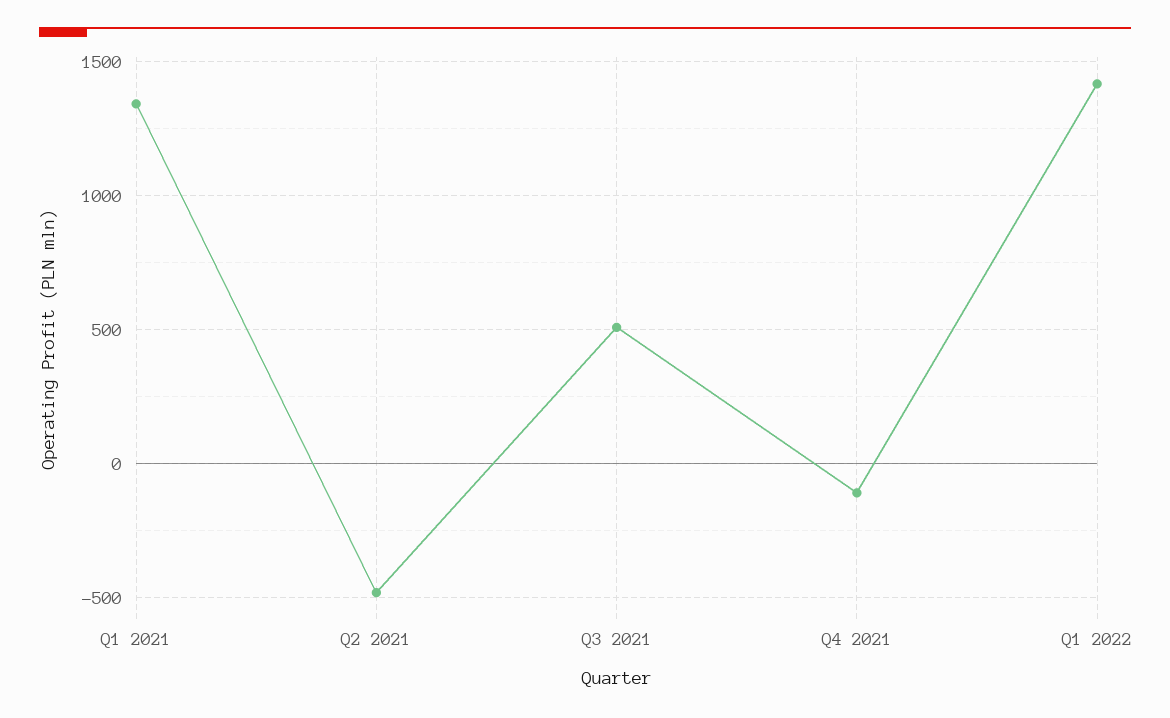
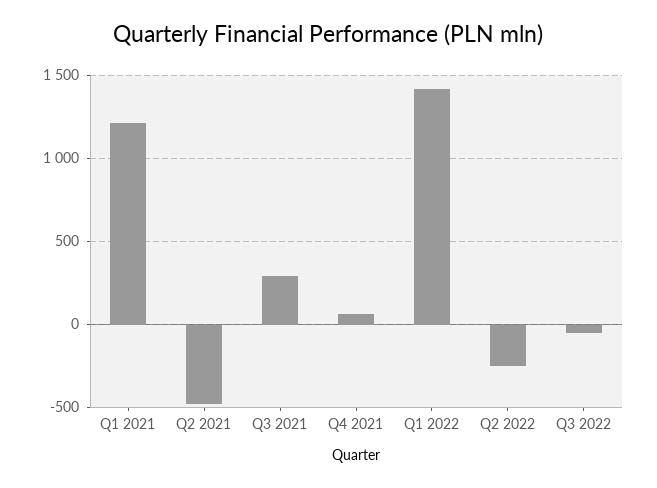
Q1 2021: 1350 -> 1200
Q3 2021: 500 -> 300
Q4 2021: -100 -> 50
Q2 2022: none -> -250
Q3 2022: none -> -50

